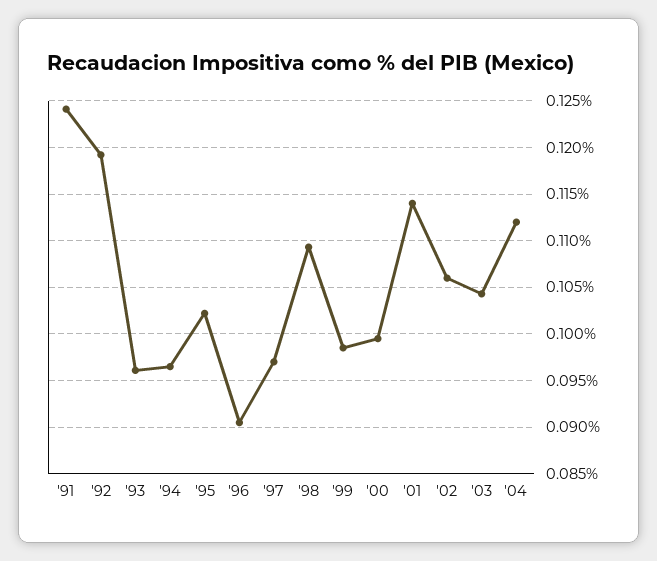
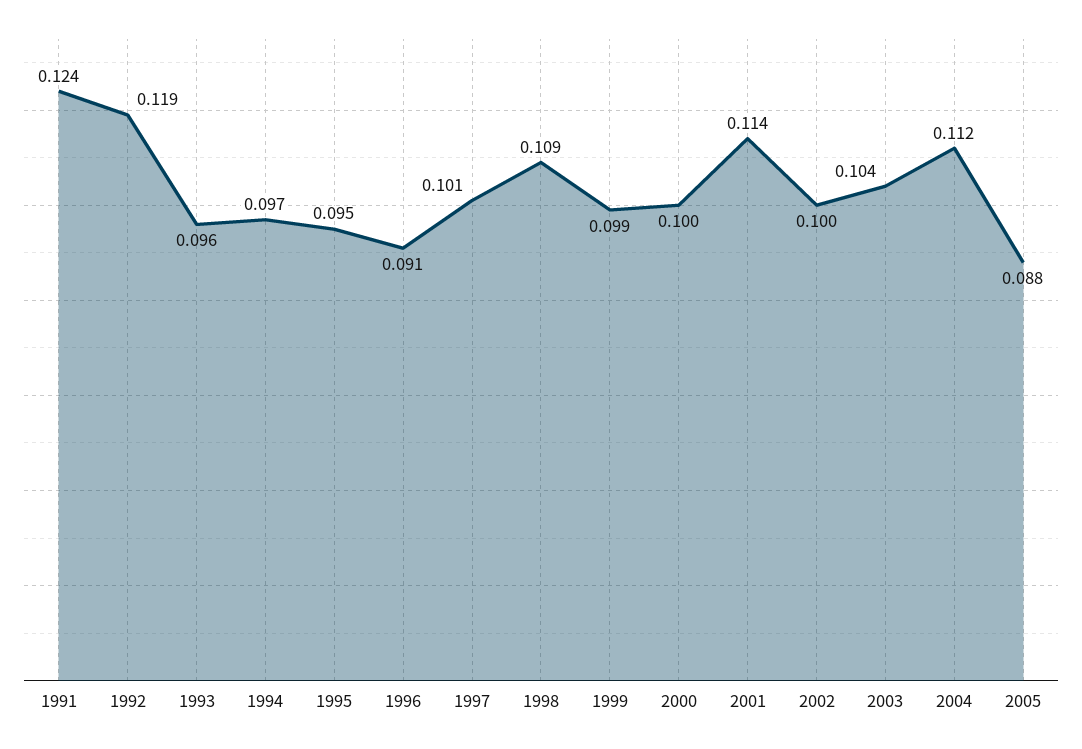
'95: 0.102 -> 0.095
'97: 0.097 -> 0.101
'02: 0.106 -> 0.1
2005: none -> 0.088

